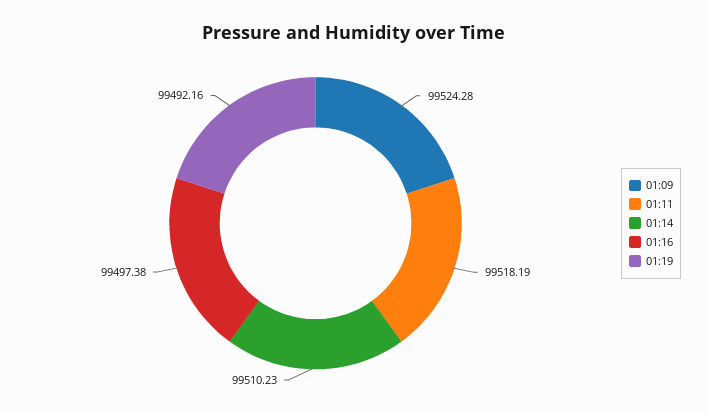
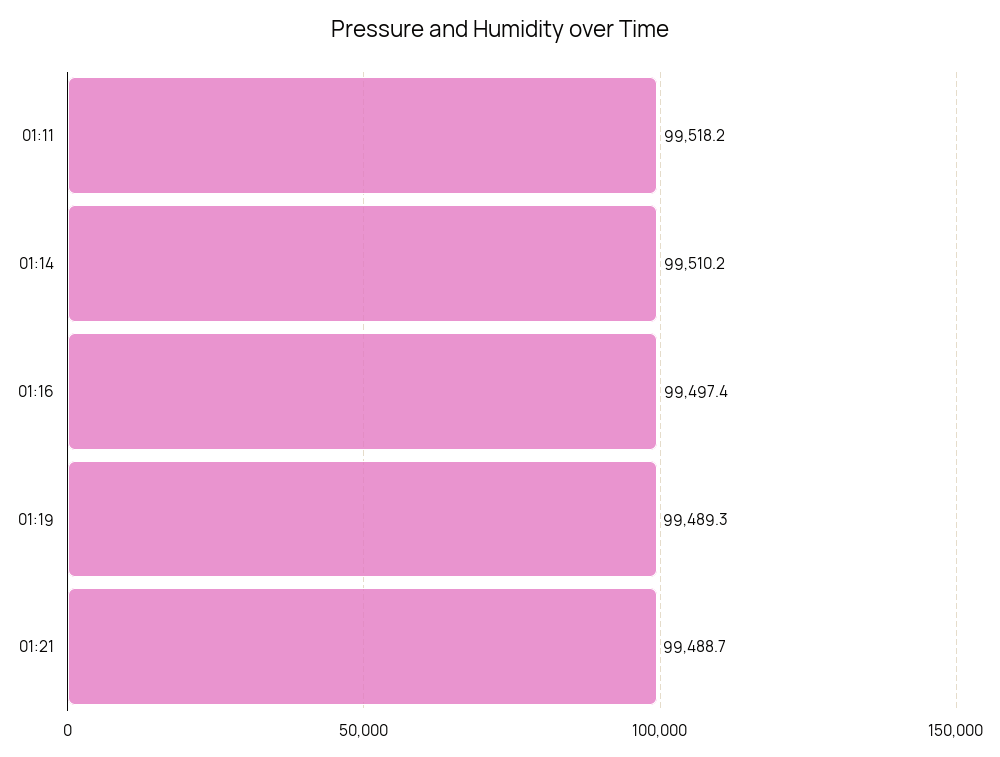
01:09: 99524.28 -> none
01:19: 99492.16 -> 99489.3
01:21: none -> 99488.7

